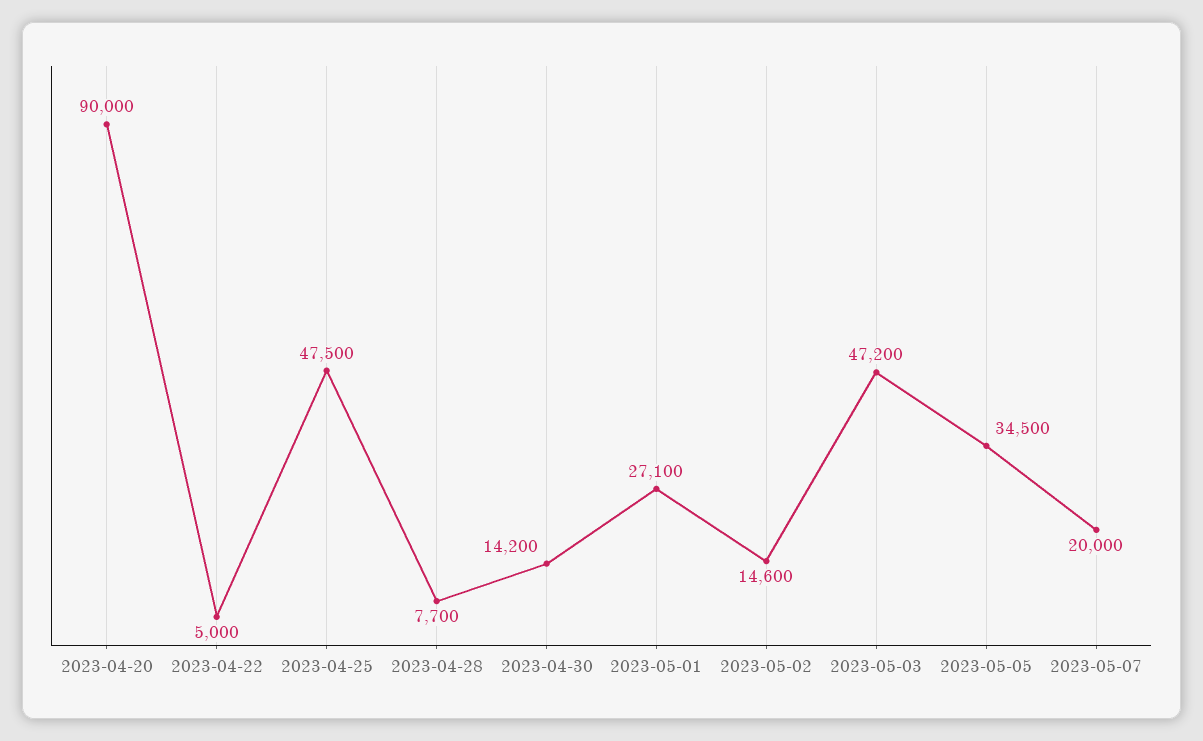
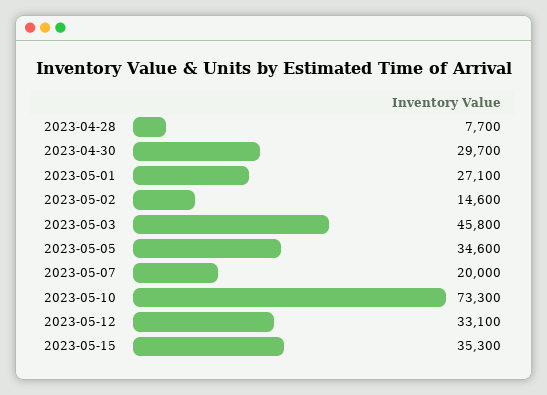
2023-04-20: 90000 -> none
2023-04-22: 5000 -> none
2023-04-25: 47500 -> none
2023-04-30: 14200 -> 29700
2023-05-03: 47200 -> 45800
2023-05-05: 34500 -> 34600
2023-05-10: none -> 73300
2023-05-12: none -> 33100
2023-05-15: none -> 35300

